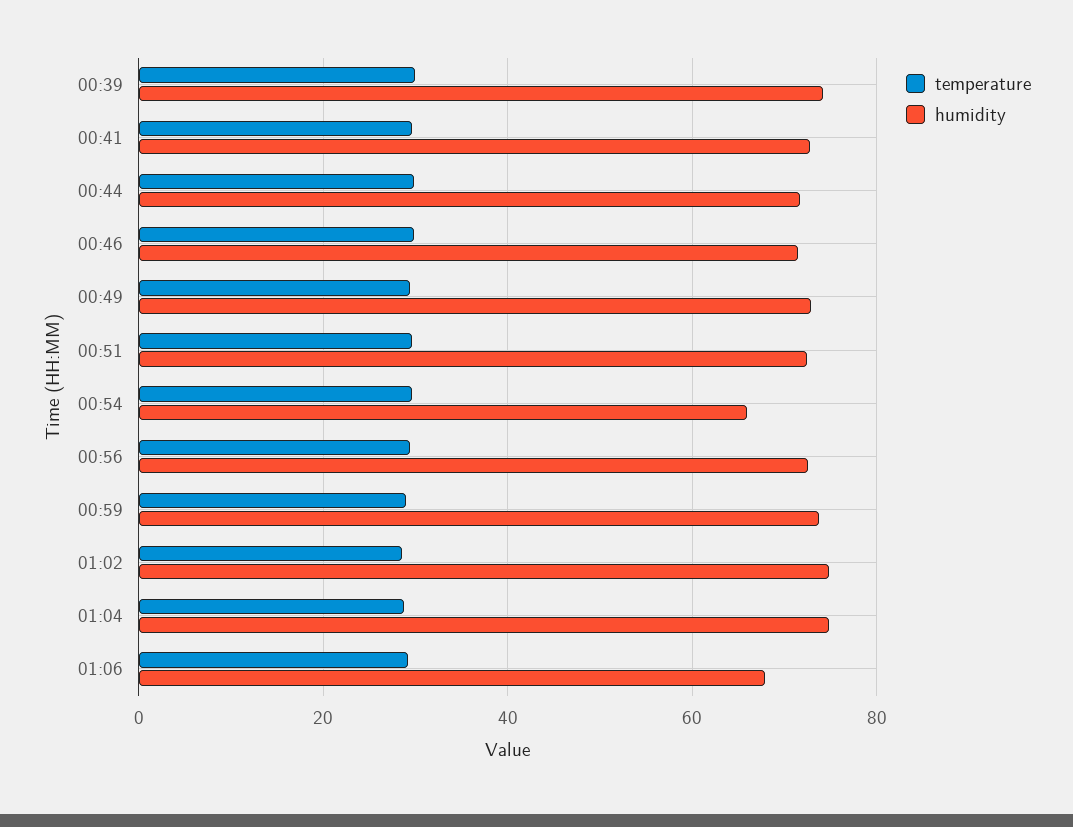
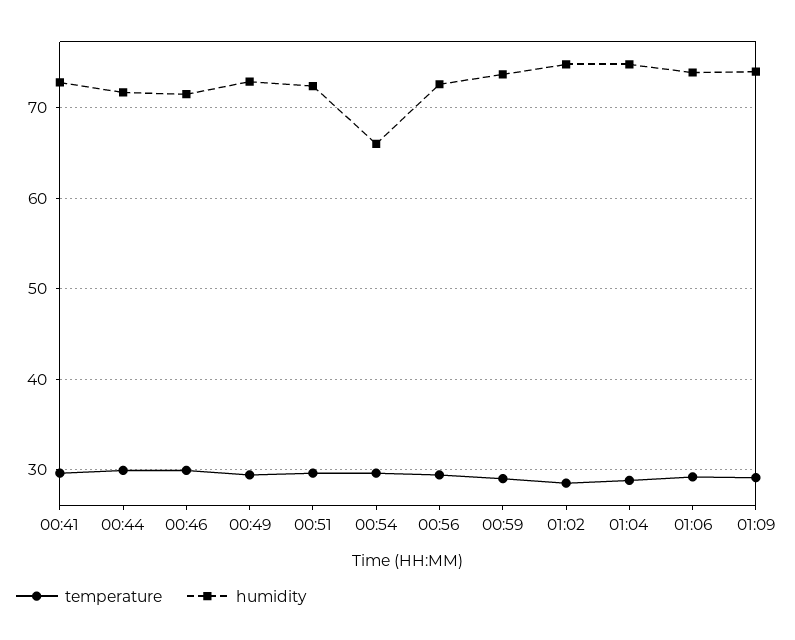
temperature, 00:39: 30 -> none
humidity, 00:39: 74 -> none
humidity, 01:06: 68 -> 74
temperature, 01:09: none -> 29
humidity, 01:09: none -> 74

